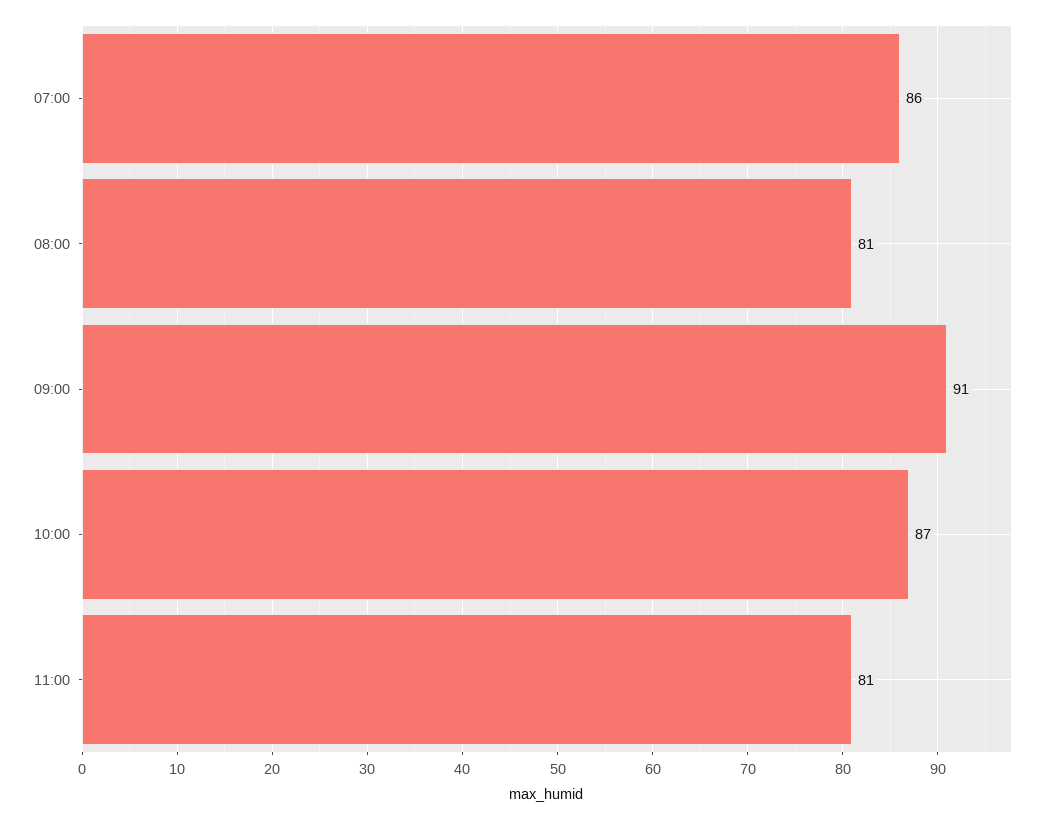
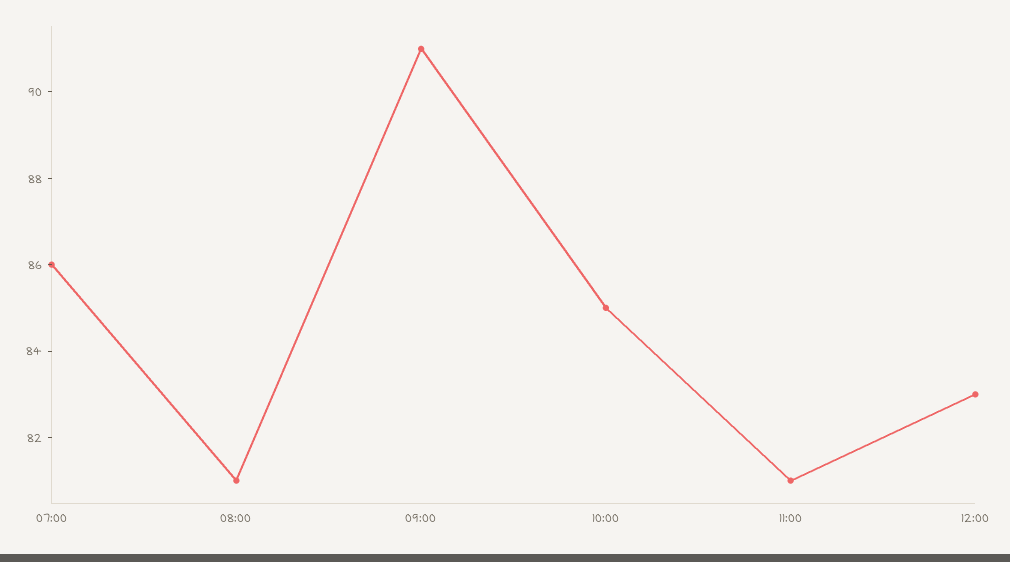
10:00: 87 -> 85
12:00: none -> 83

